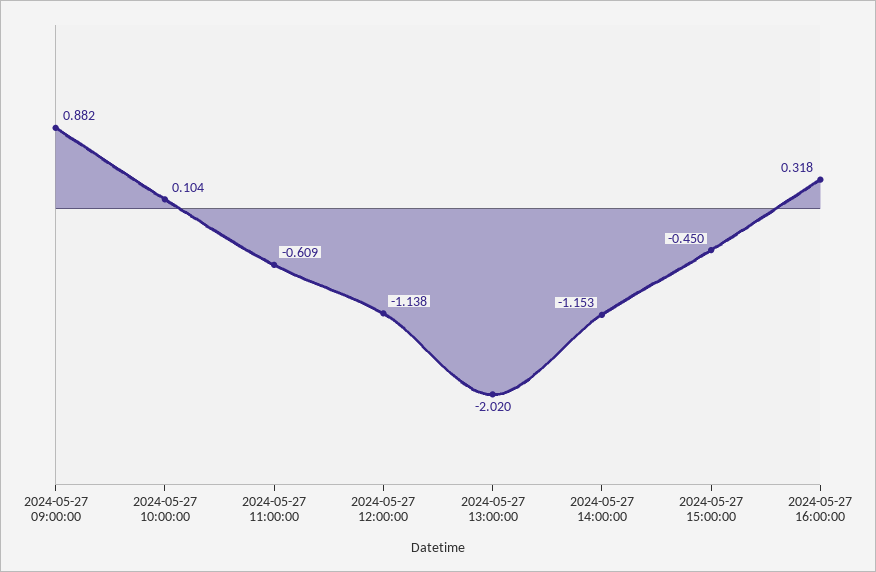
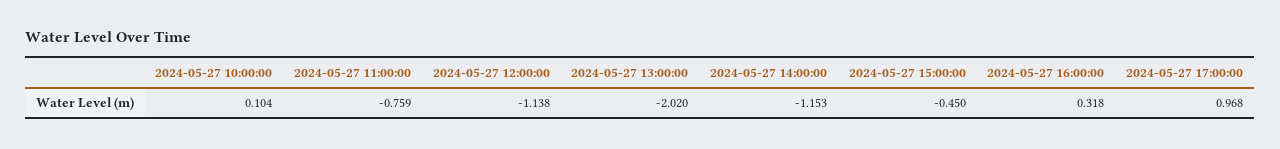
2024-05-27 09:00:00: 0.882 -> none
2024-05-27 11:00:00: -0.609 -> -0.759
2024-05-27 17:00:00: none -> 0.968

